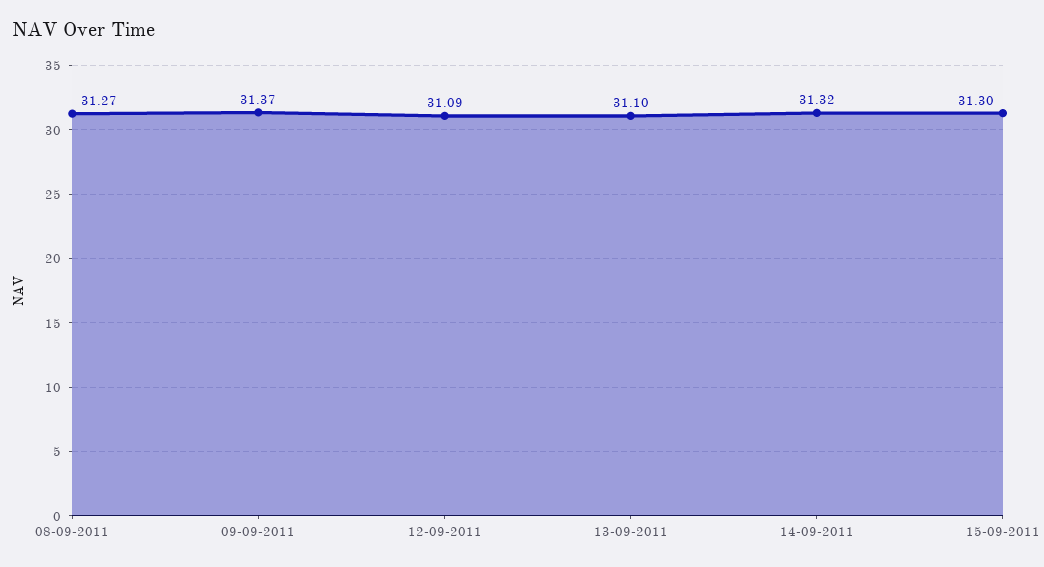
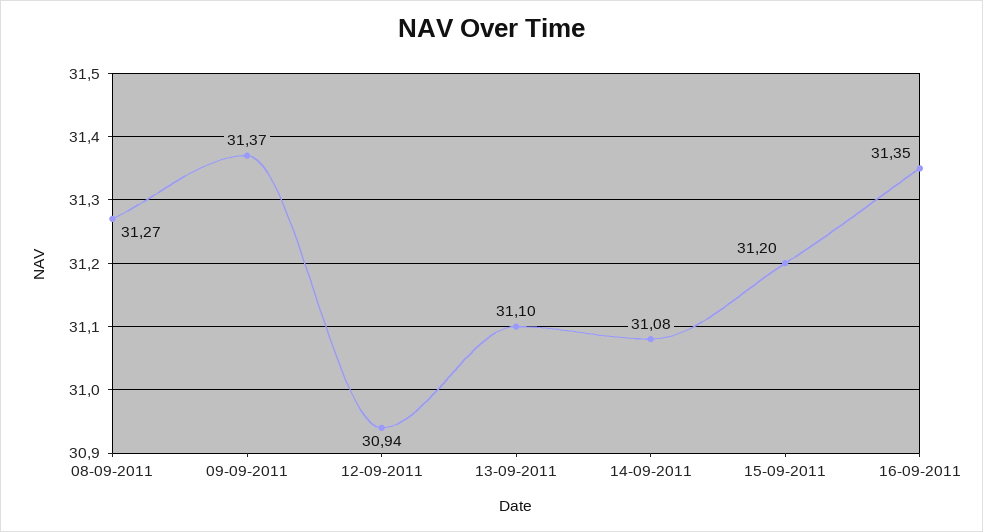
12-09-2011: 31.09 -> 30.94
14-09-2011: 31.32 -> 31.08
15-09-2011: 31.3 -> 31.2
16-09-2011: none -> 31.35

